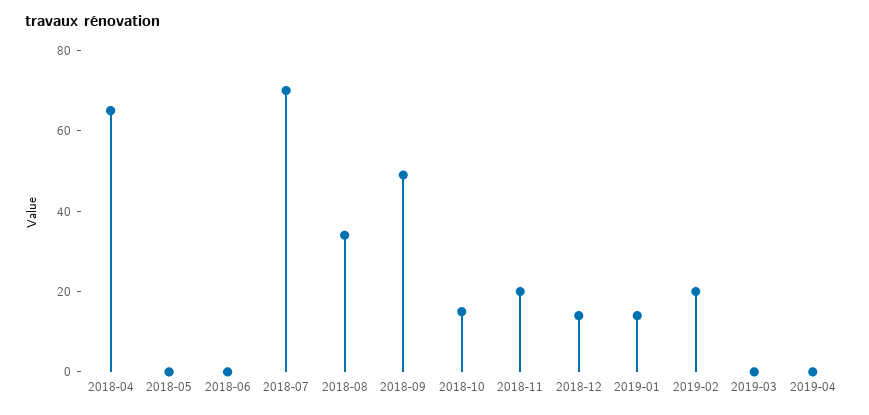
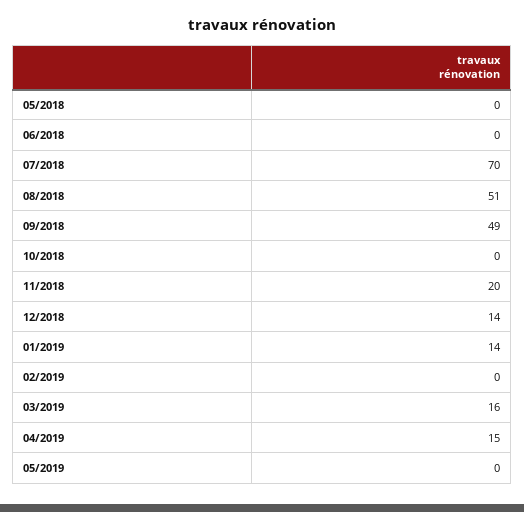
2018-04: 65 -> none
2018-08: 35 -> 51
2018-10: 15 -> 0
2019-02: 20 -> 0
2019-03: 0 -> 16
2019-04: 0 -> 15
05/2019: none -> 0

